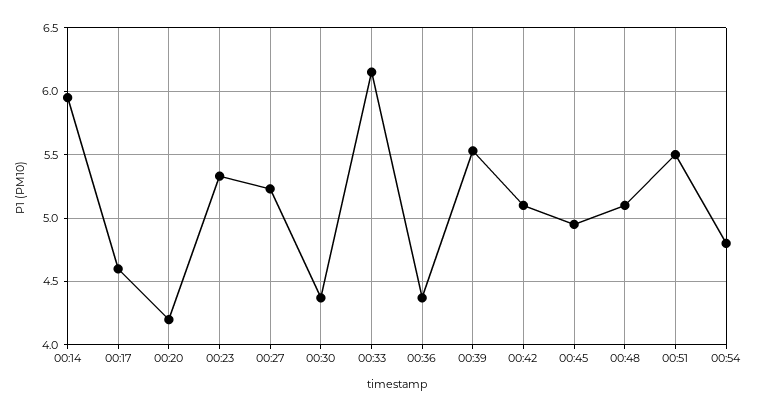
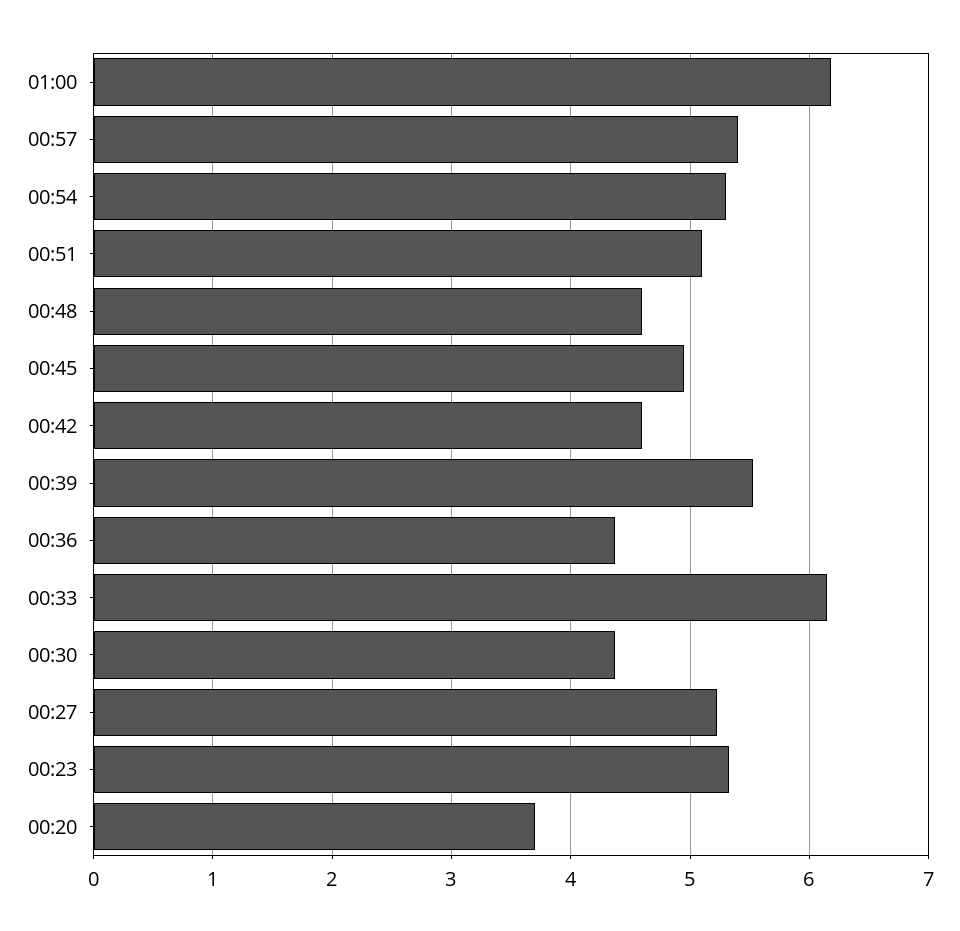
00:14: 5.95 -> none
00:17: 4.6 -> none
00:20: 4.2 -> 3.7
00:42: 5.1 -> 4.6
00:48: 5.1 -> 4.6
00:51: 5.5 -> 5.1
00:54: 4.8 -> 5.3
01:00: none -> 6.2
00:57: none -> 5.4

